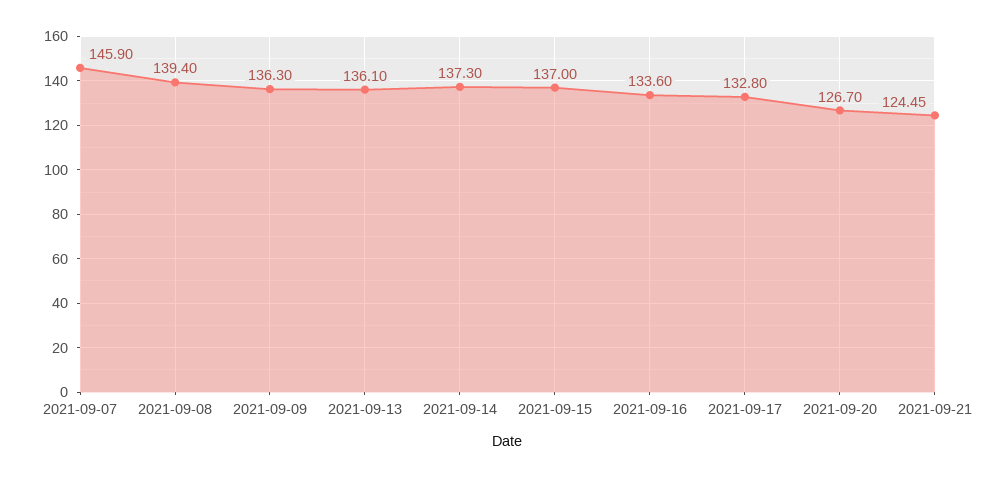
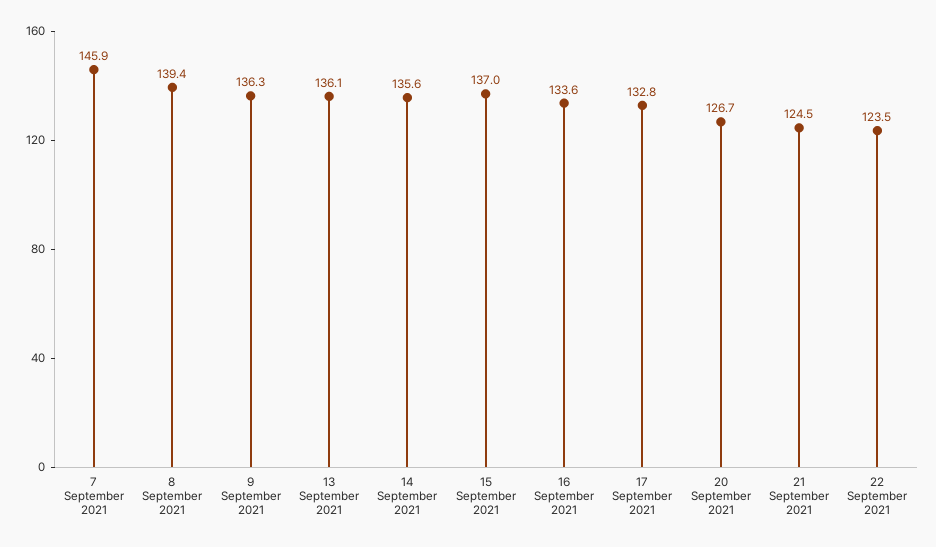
2021-09-14: 137.3 -> 135.6
22 September 2021: none -> 123.5

